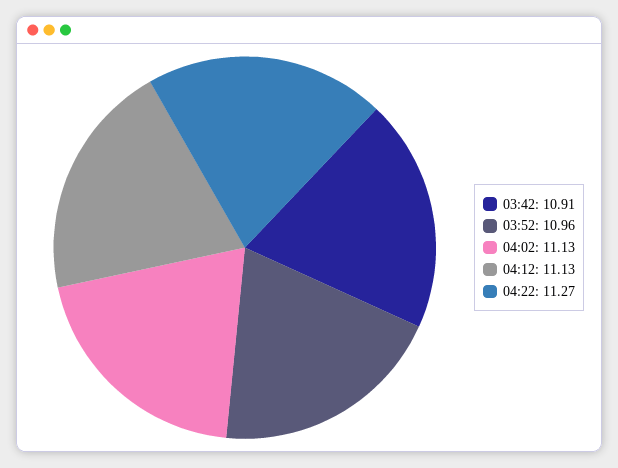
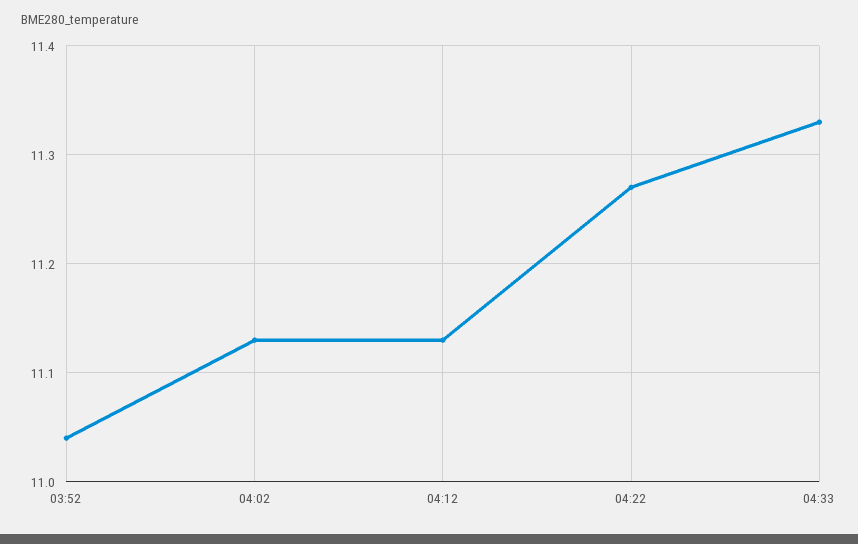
03:42: 10.91 -> none
03:52: 10.96 -> 11.04
04:33: none -> 11.33

